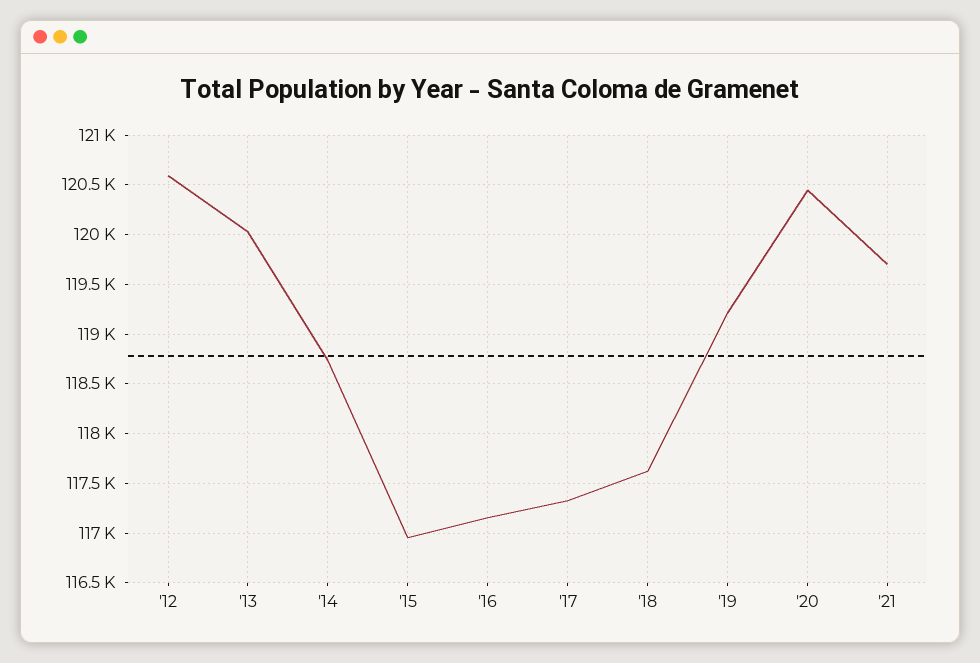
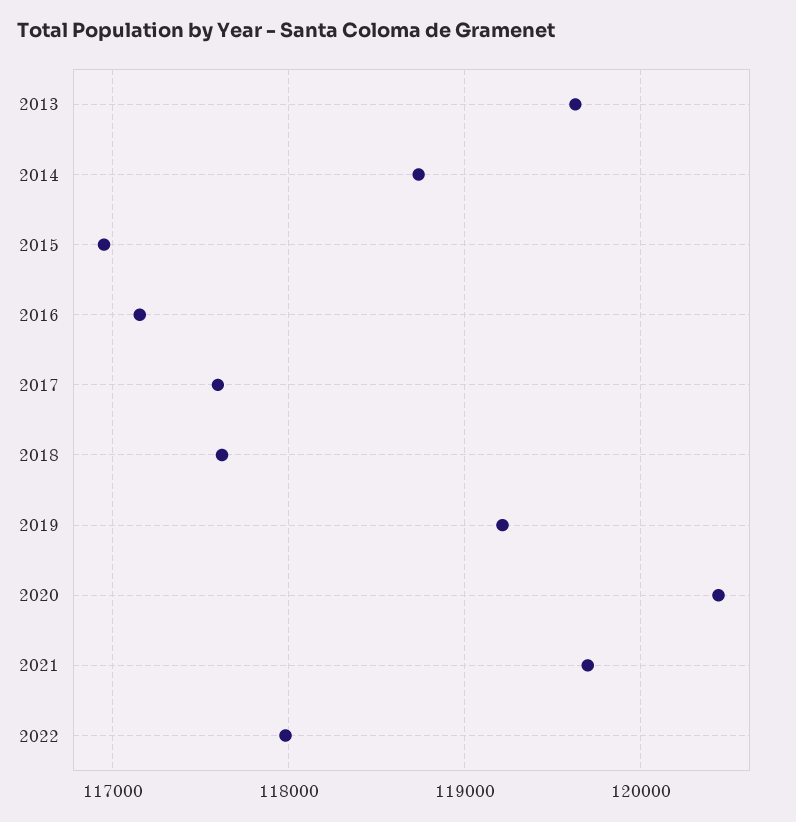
'12: 120600 -> none
'13: 120000 -> 119600
'17: 117300 -> 117600
2022: none -> 118000

